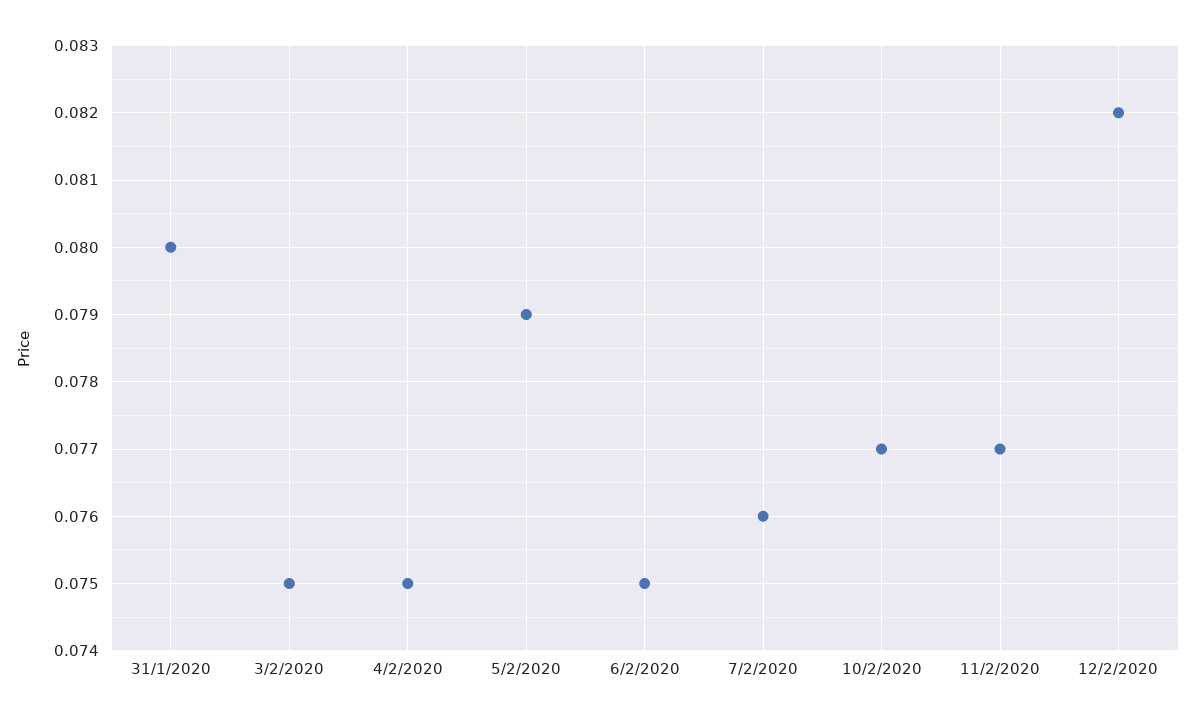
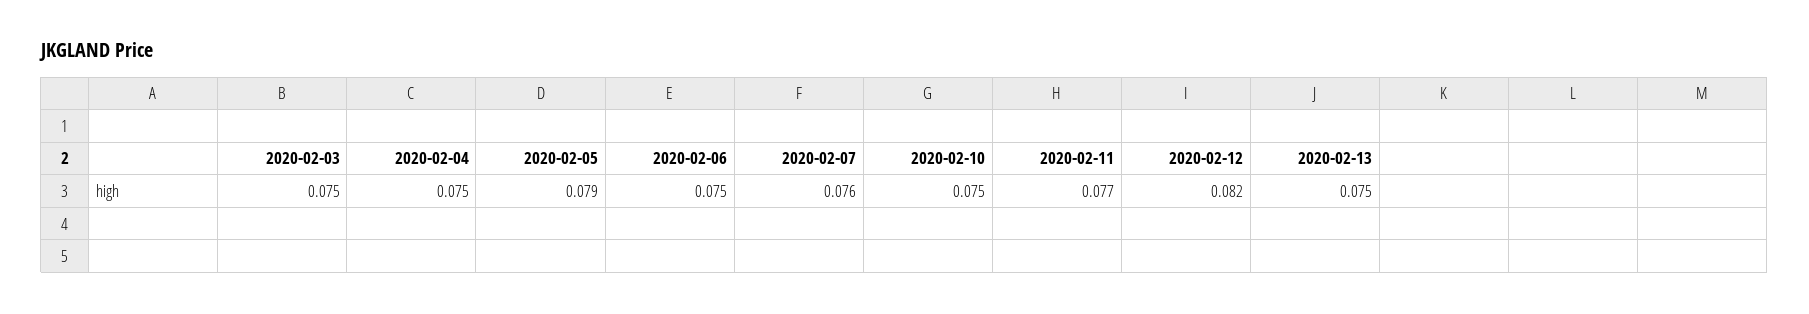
31/1/2020: 0.08 -> none
10/2/2020: 0.077 -> 0.075
2020-02-13: none -> 0.075

